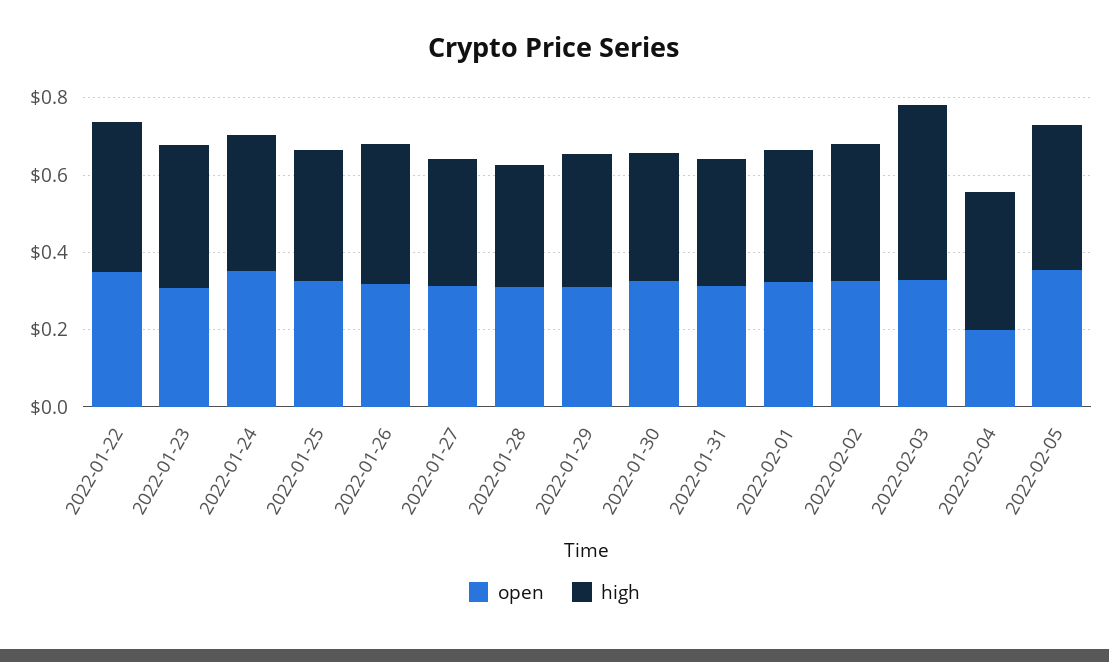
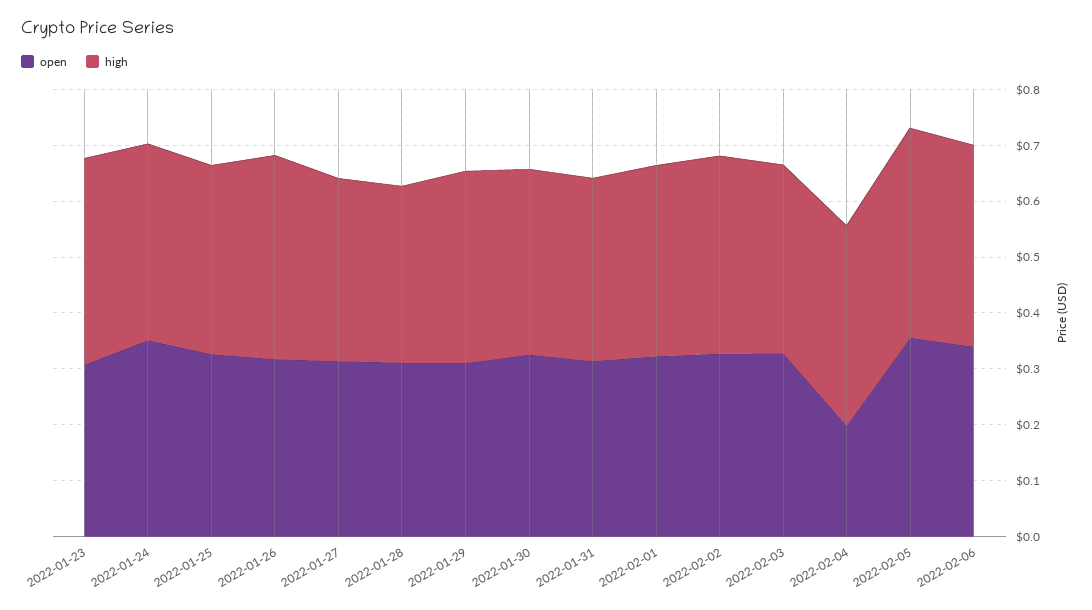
open, 2022-01-22: 0.35 -> none
high, 2022-01-22: 0.4 -> none
high, 2022-02-03: 0.45 -> 0.34
open, 2022-02-06: none -> 0.34
high, 2022-02-06: none -> 0.36

